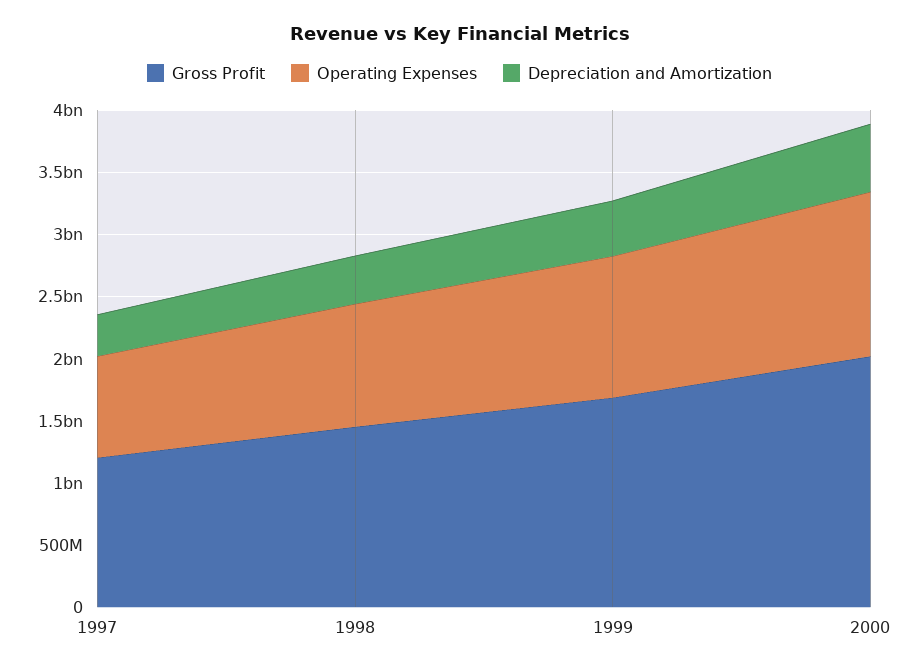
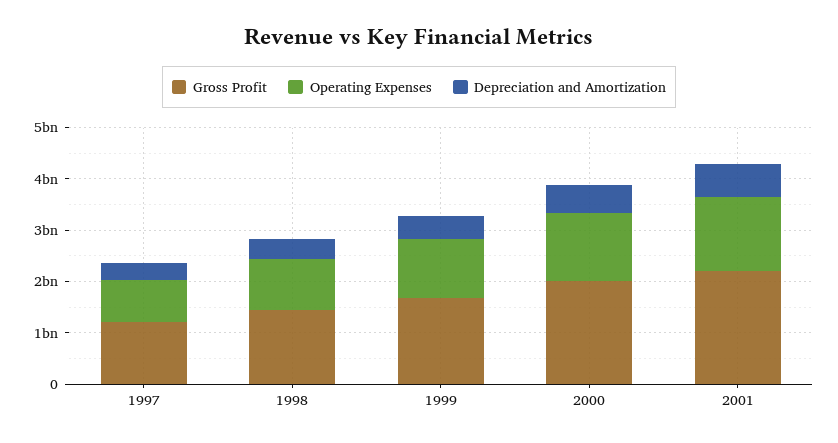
Gross Profit, 2001: none -> 2200000000
Operating Expenses, 2001: none -> 1400000000
Depreciation and Amortization, 2001: none -> 600000000

